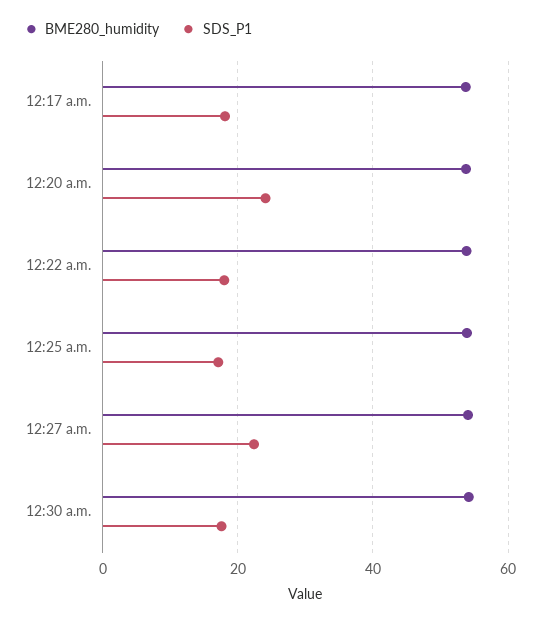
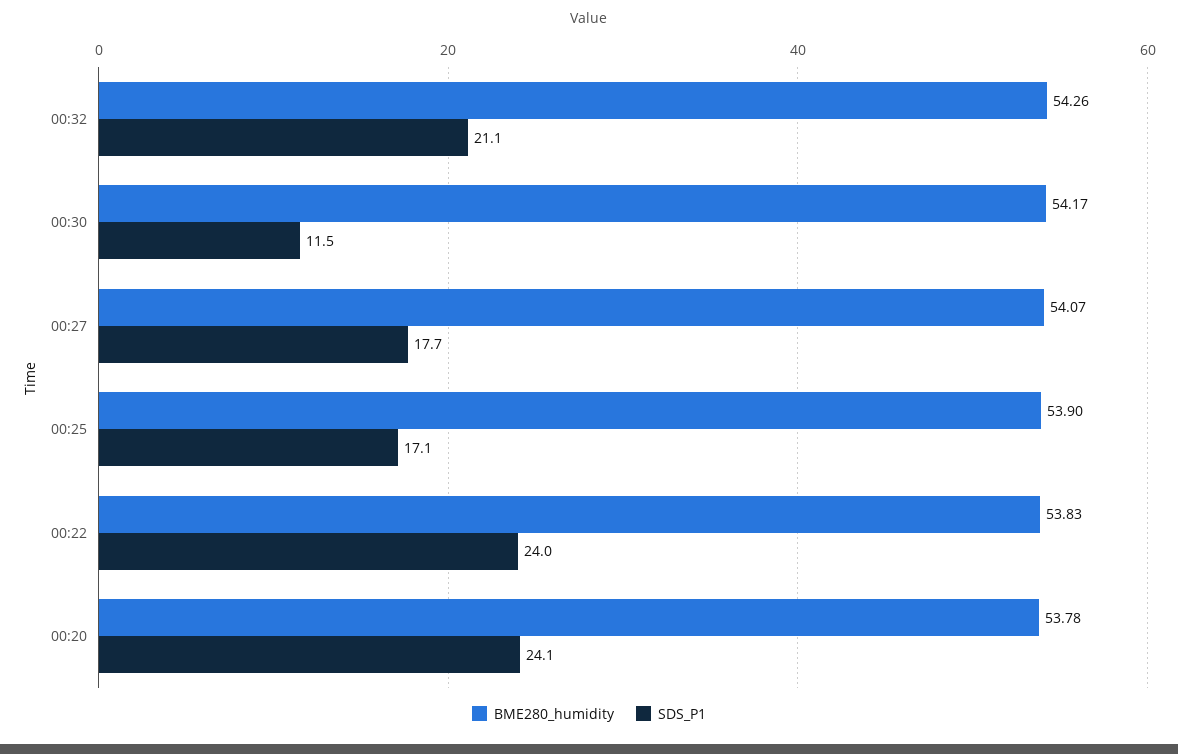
BME280_humidity, 12:17 a.m.: 54 -> none
SDS_P1, 12:17 a.m.: 18 -> none
SDS_P1, 12:22 a.m.: 18 -> 24
SDS_P1, 12:27 a.m.: 22 -> 17.7
SDS_P1, 12:30 a.m.: 18 -> 11.5
BME280_humidity, 00:32: none -> 54.26
SDS_P1, 00:32: none -> 21.1

